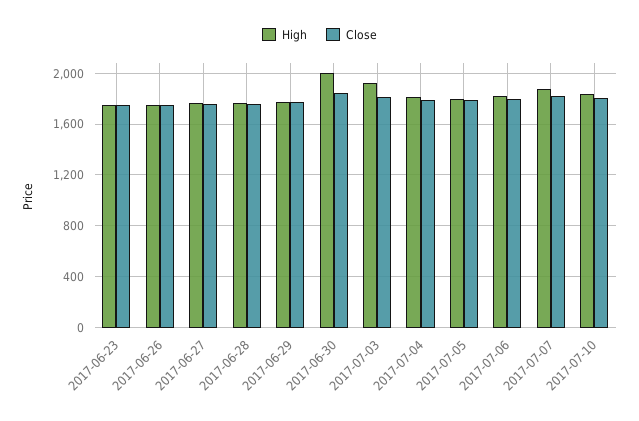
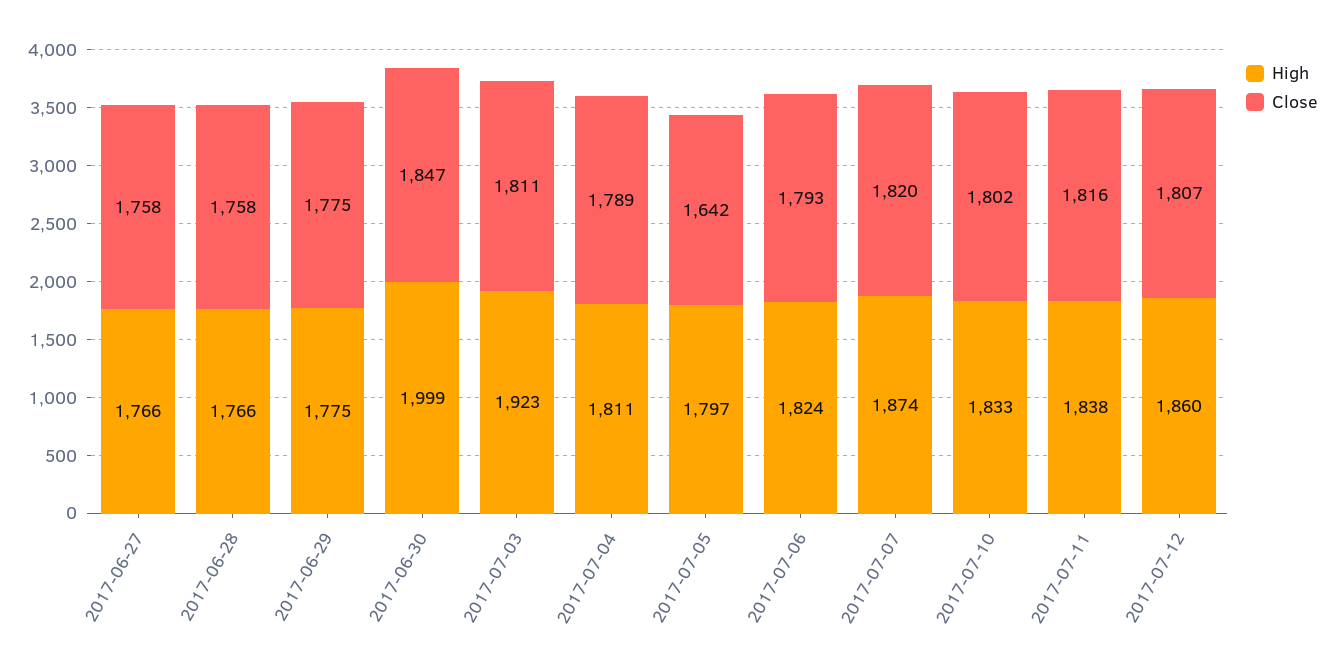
High, 2017-06-23: 1750 -> none
Close, 2017-06-23: 1750 -> none
High, 2017-06-26: 1750 -> none
Close, 2017-06-26: 1750 -> none
Close, 2017-07-05: 1800 -> 1642
High, 2017-07-11: none -> 1838
Close, 2017-07-11: none -> 1816
High, 2017-07-12: none -> 1860
Close, 2017-07-12: none -> 1807

